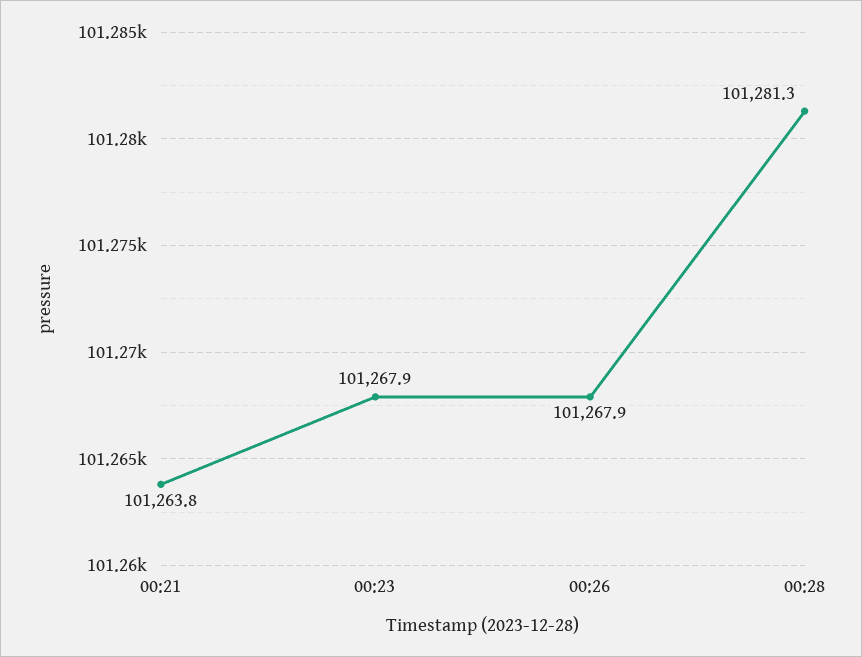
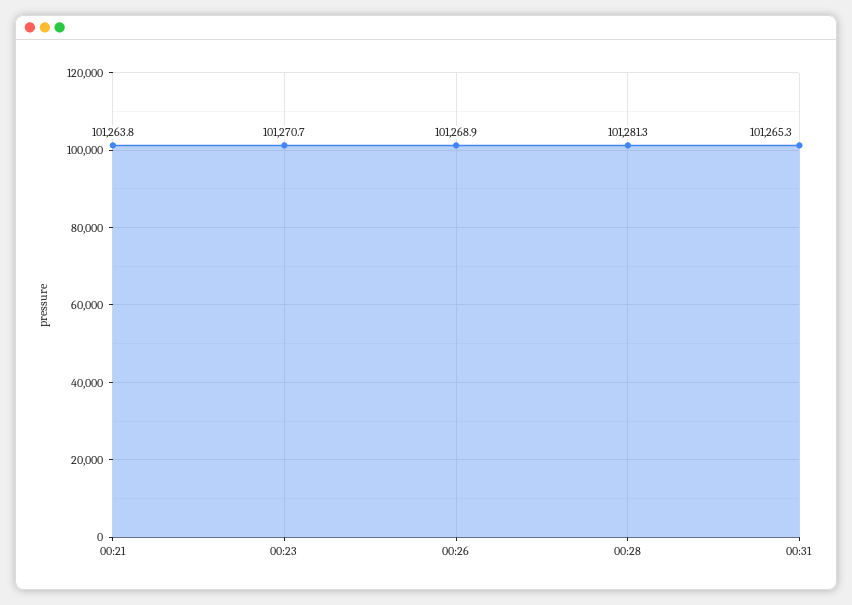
00:23: 101267.9 -> 101270.7
00:26: 101267.9 -> 101268.9
00:31: none -> 101265.3

